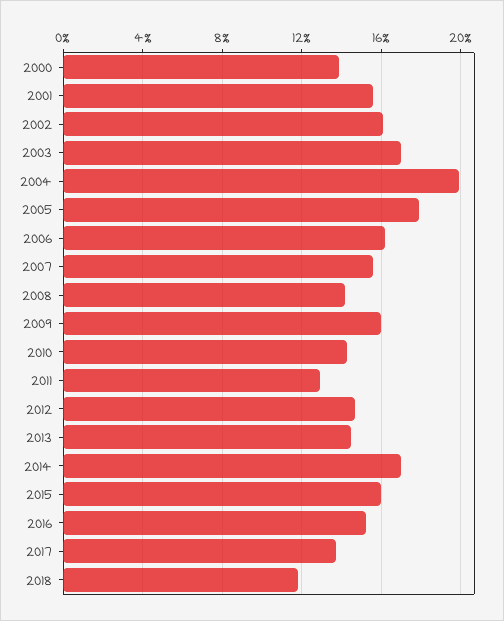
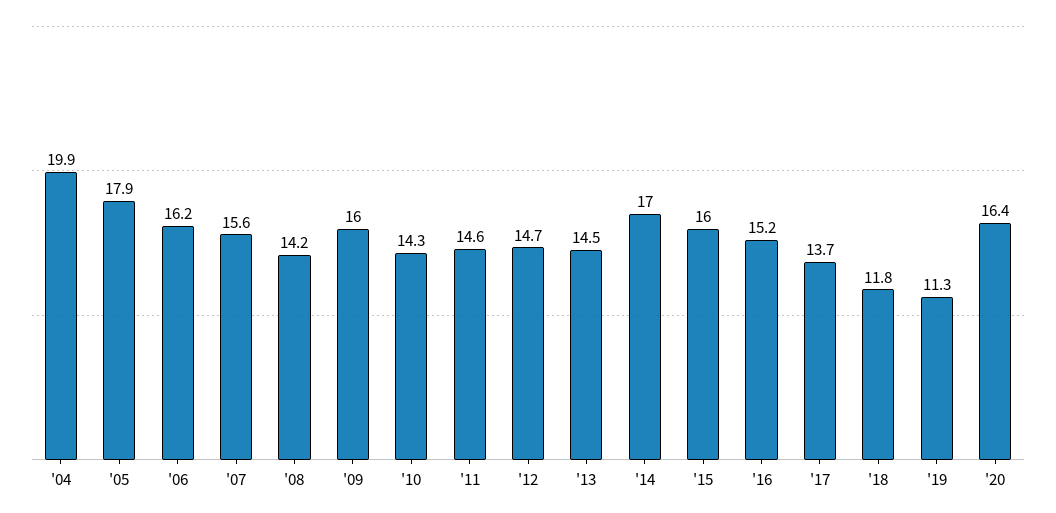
2000: 14 -> none
2001: 15.5 -> none
2002: 16 -> none
2003: 17 -> none
2011: 13 -> 14.6
'19: none -> 11.3
'20: none -> 16.4

